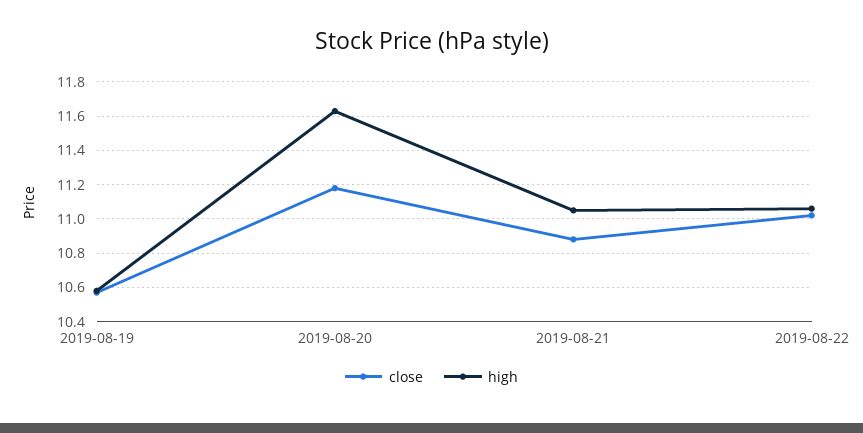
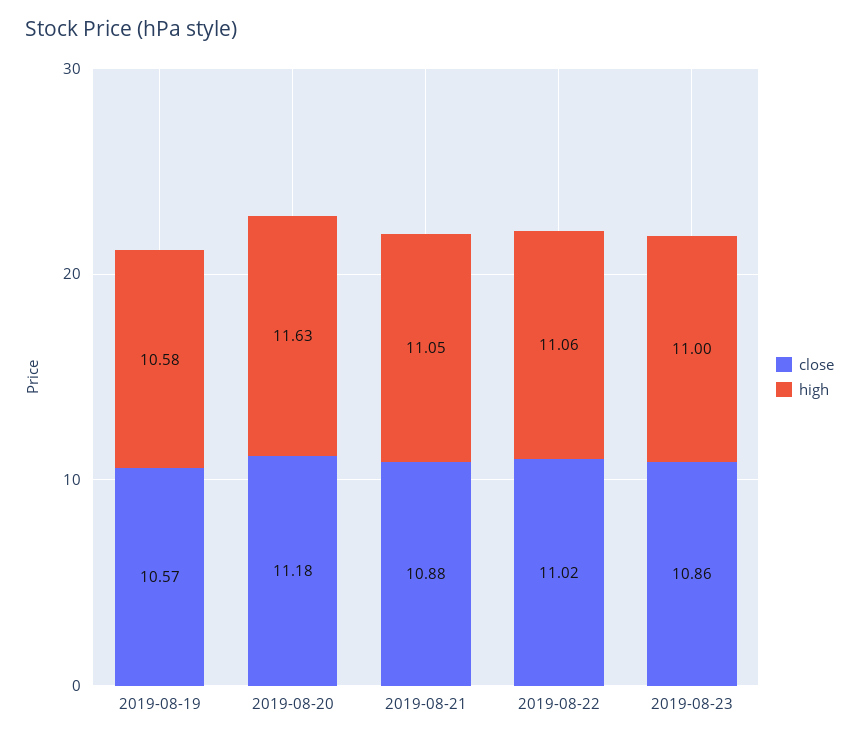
close, 2019-08-23: none -> 10.86
high, 2019-08-23: none -> 11

